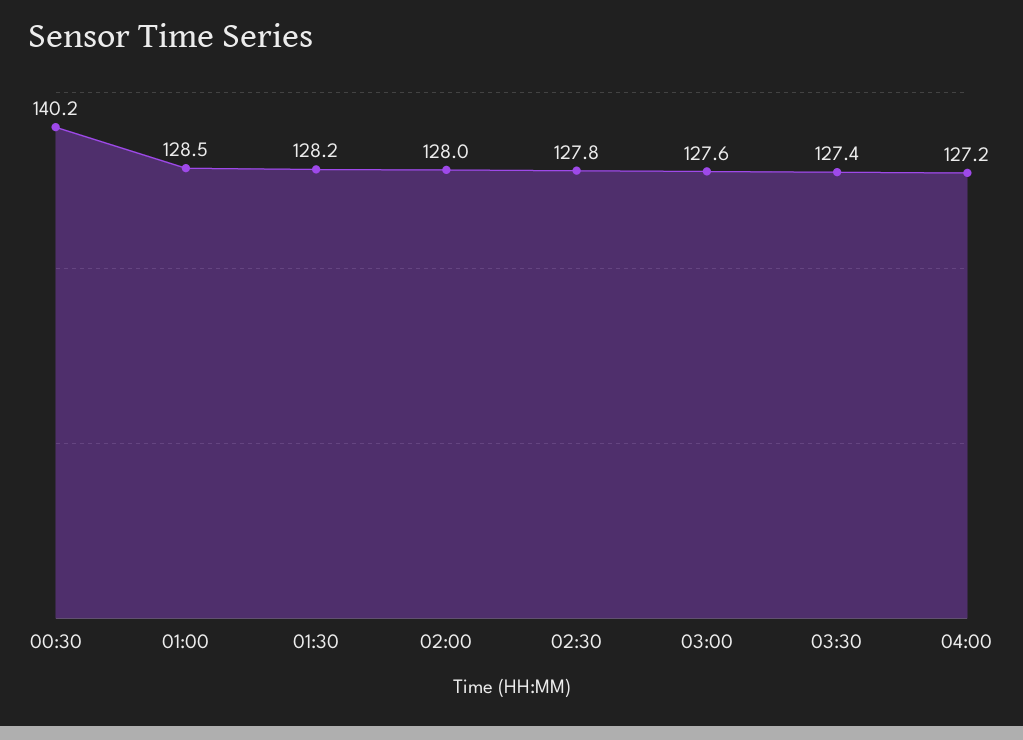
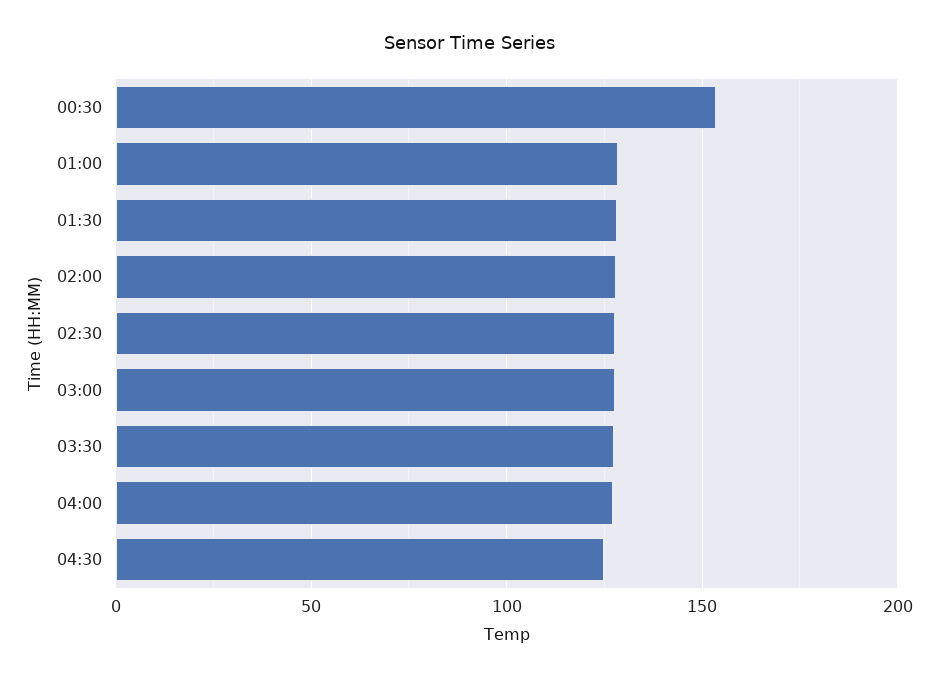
00:30: 140.2 -> 155
04:30: none -> 125

